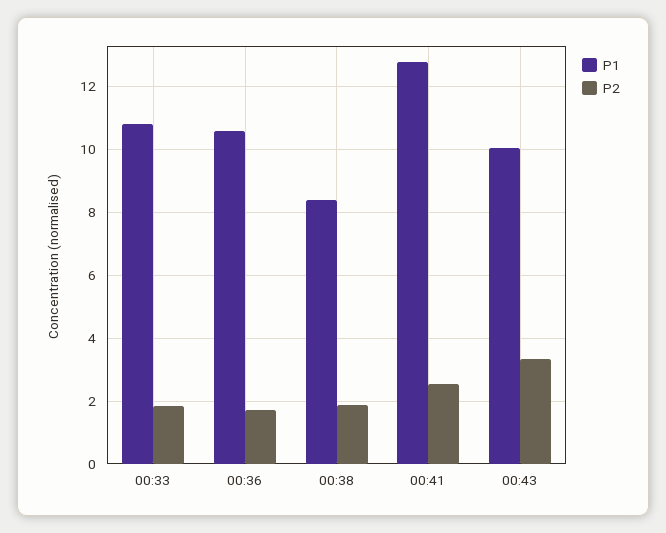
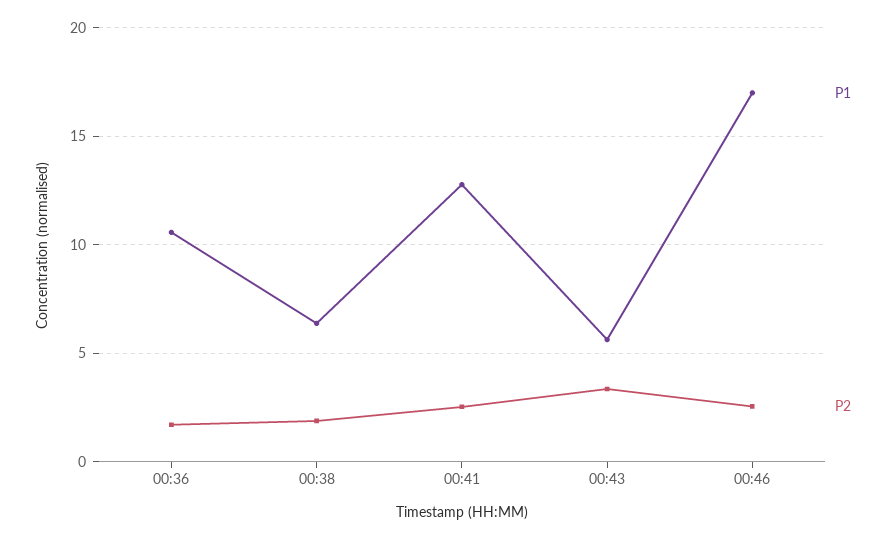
P1, 00:33: 10.8 -> none
P2, 00:33: 1.8 -> none
P1, 00:38: 8.4 -> 6.5
P1, 00:43: 10 -> 5.5
P1, 00:46: none -> 17
P2, 00:46: none -> 2.5

